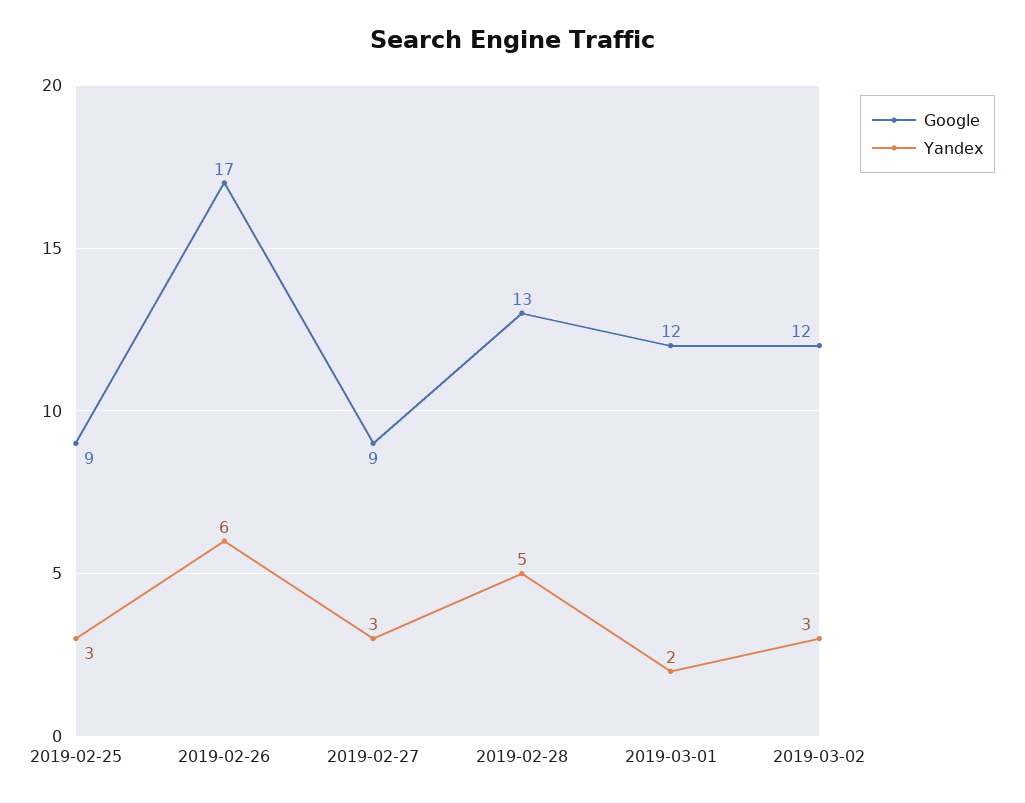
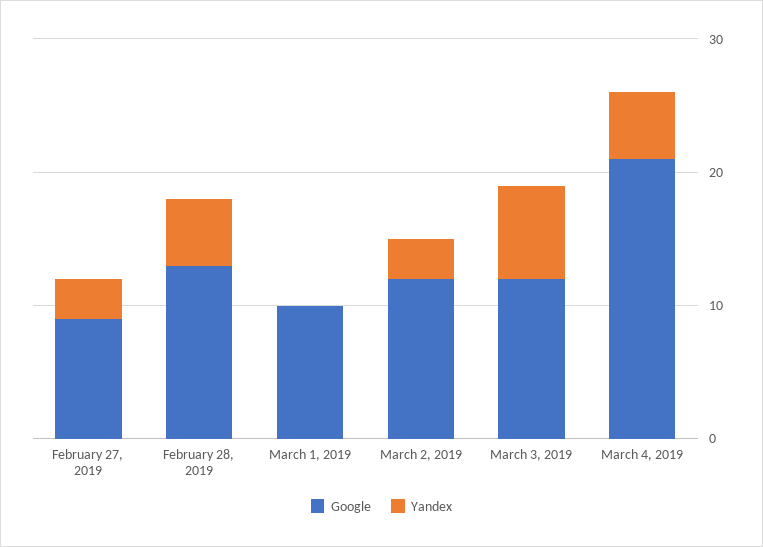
Google, 2019-02-25: 9 -> none
Yandex, 2019-02-25: 3 -> none
Google, 2019-02-26: 17 -> none
Yandex, 2019-02-26: 6 -> none
Google, 2019-03-01: 12 -> 10
Yandex, 2019-03-01: 2 -> 0
Google, March 3, 2019: none -> 12
Yandex, March 3, 2019: none -> 7
Google, March 4, 2019: none -> 21
Yandex, March 4, 2019: none -> 5

